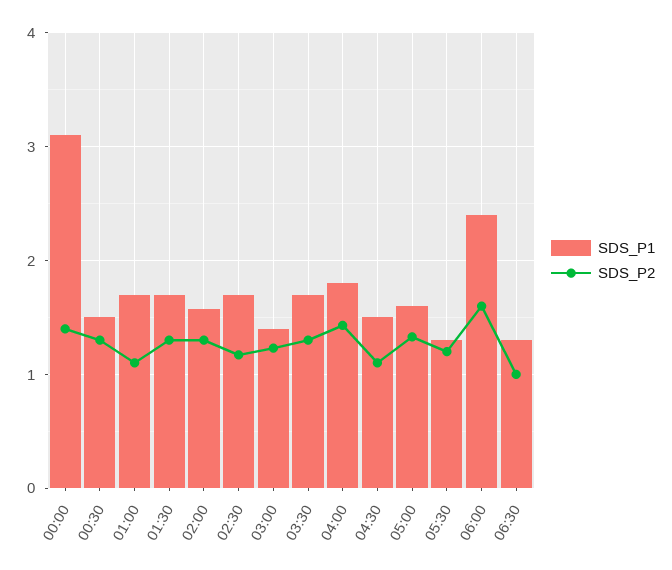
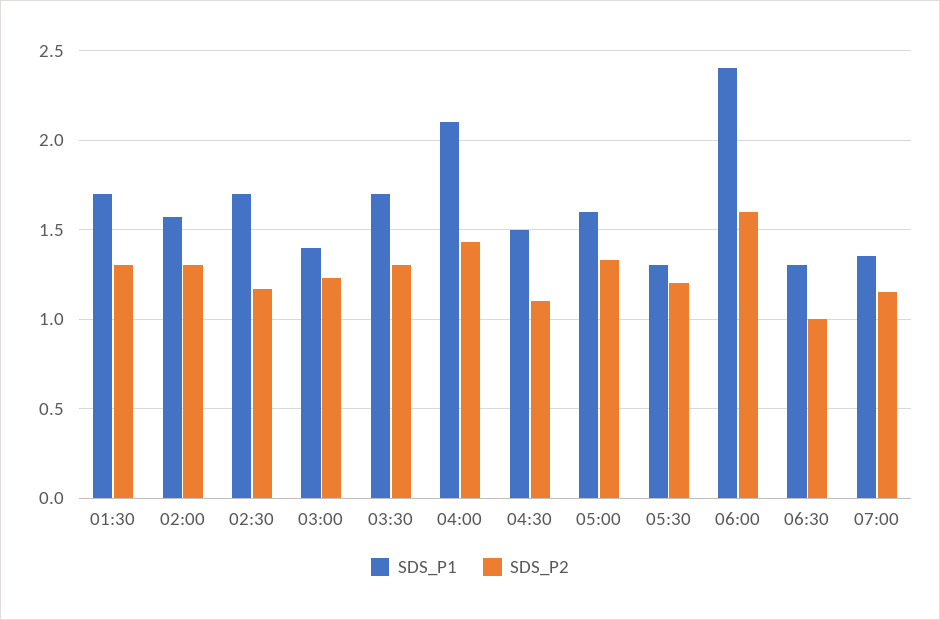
SDS_P1, 00:00: 3.1 -> none
SDS_P2, 00:00: 1.4 -> none
SDS_P1, 00:30: 1.5 -> none
SDS_P2, 00:30: 1.3 -> none
SDS_P1, 01:00: 1.7 -> none
SDS_P2, 01:00: 1.1 -> none
SDS_P1, 04:00: 1.8 -> 2.1
SDS_P1, 07:00: none -> 1.35
SDS_P2, 07:00: none -> 1.15

